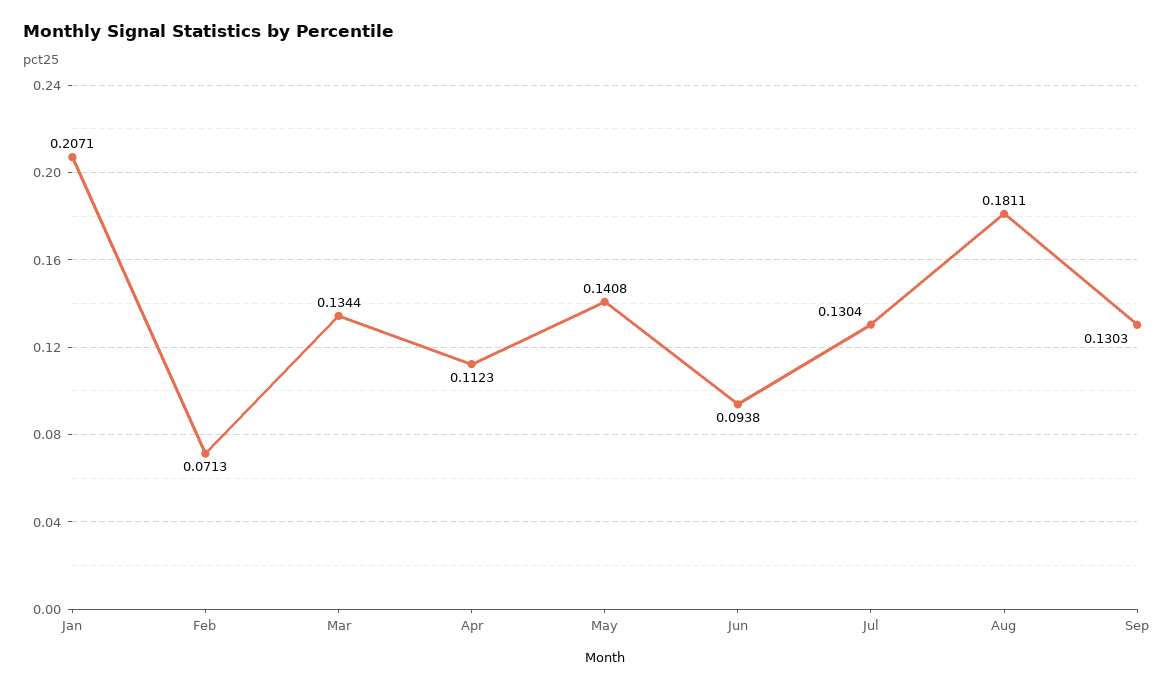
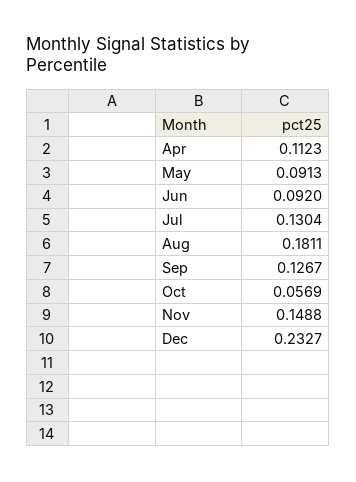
Jan: 0.2071 -> none
Feb: 0.0713 -> none
Mar: 0.1344 -> none
May: 0.1408 -> 0.0913
Jun: 0.0938 -> 0.092
Sep: 0.1303 -> 0.1267
Oct: none -> 0.0569
Nov: none -> 0.1488
Dec: none -> 0.2327

